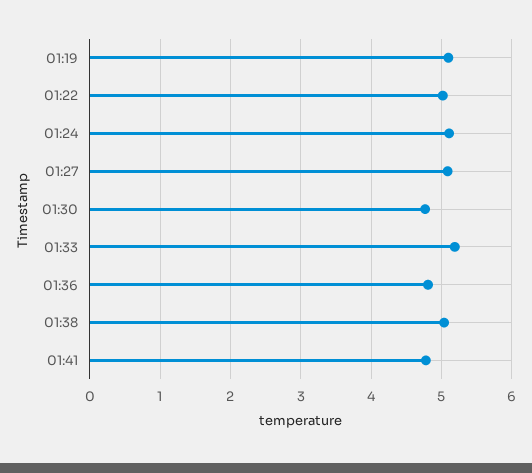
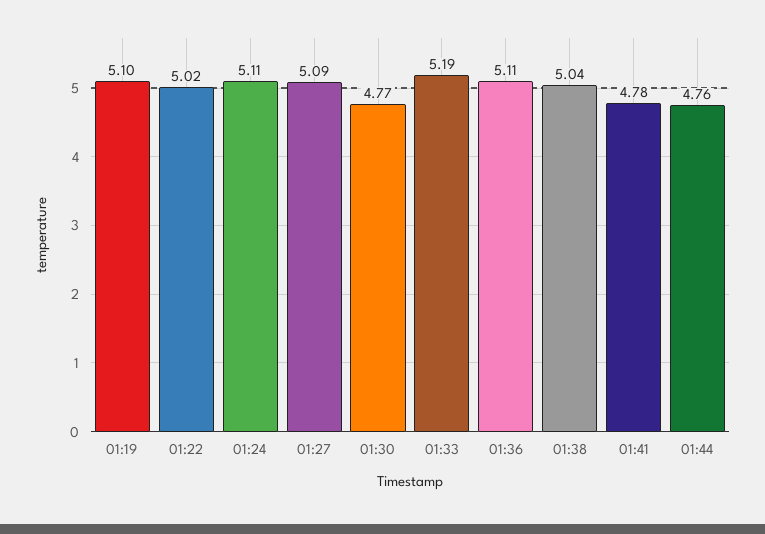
01:36: 4.8 -> 5.11
01:44: none -> 4.76

